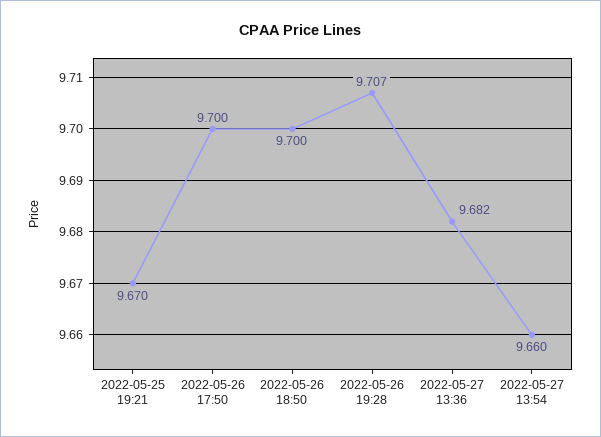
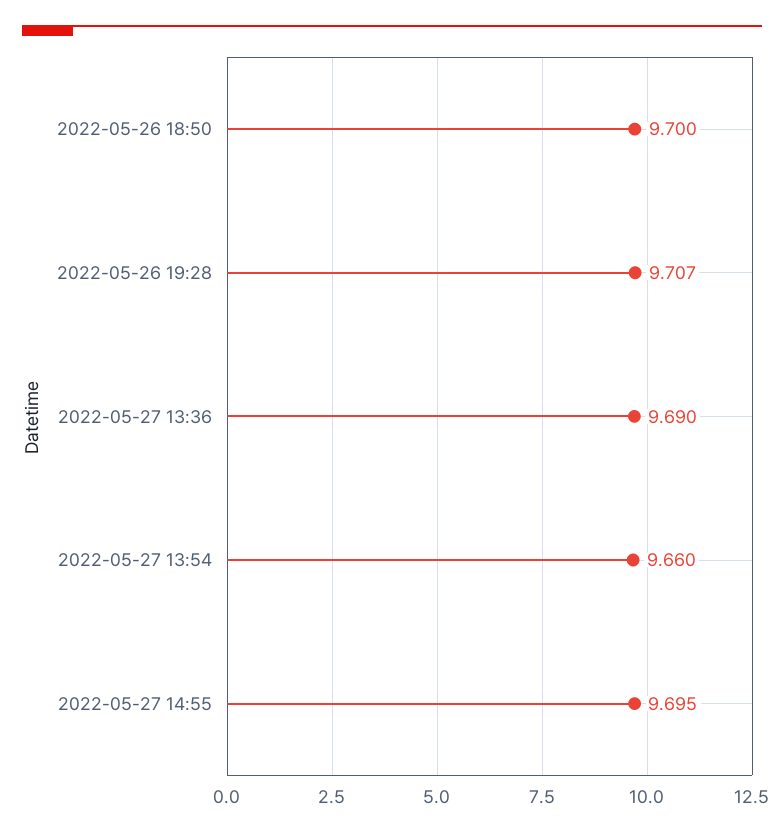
2022-05-25 19:21: 9.67 -> none
2022-05-26 17:50: 9.7 -> none
2022-05-27 13:36: 9.682 -> 9.69
2022-05-27 14:55: none -> 9.695

